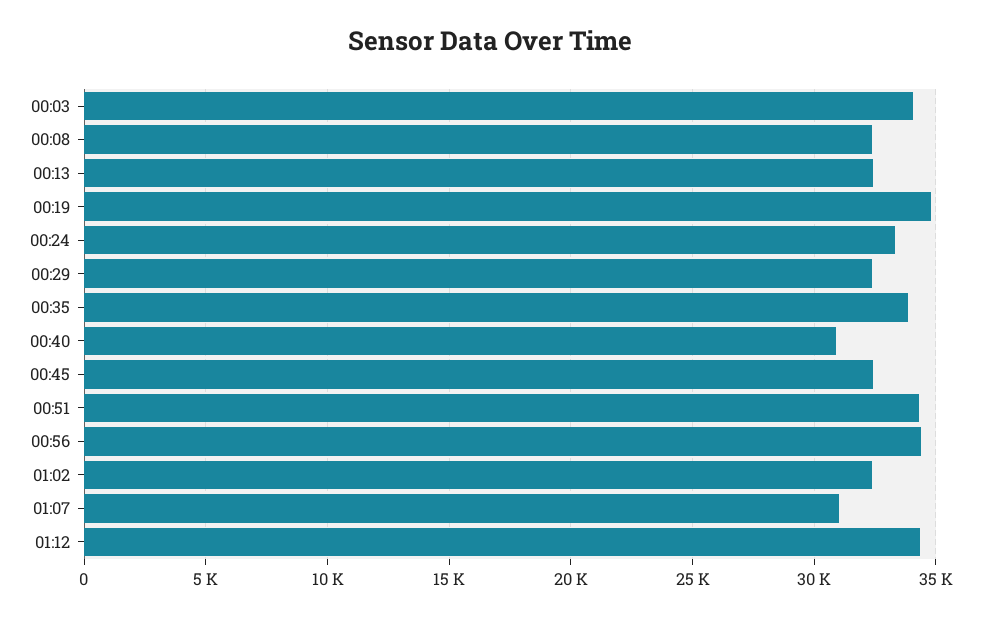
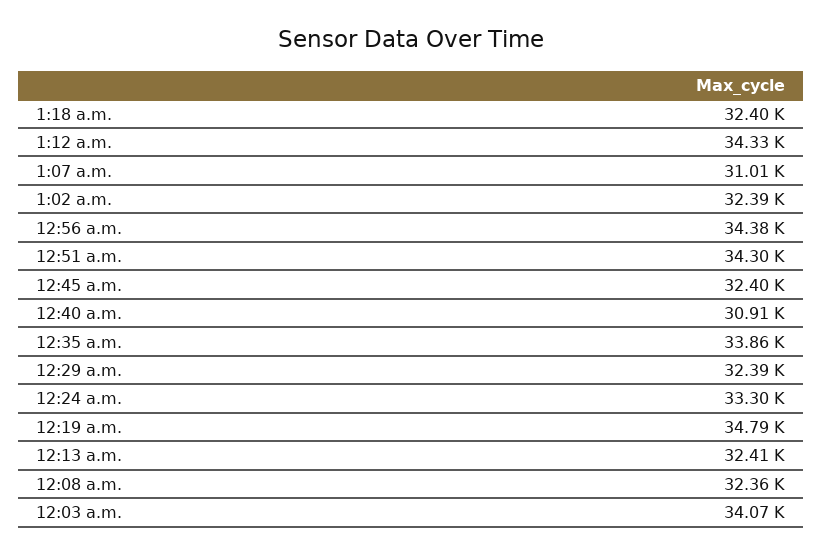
1:18 a.m.: none -> 32400

